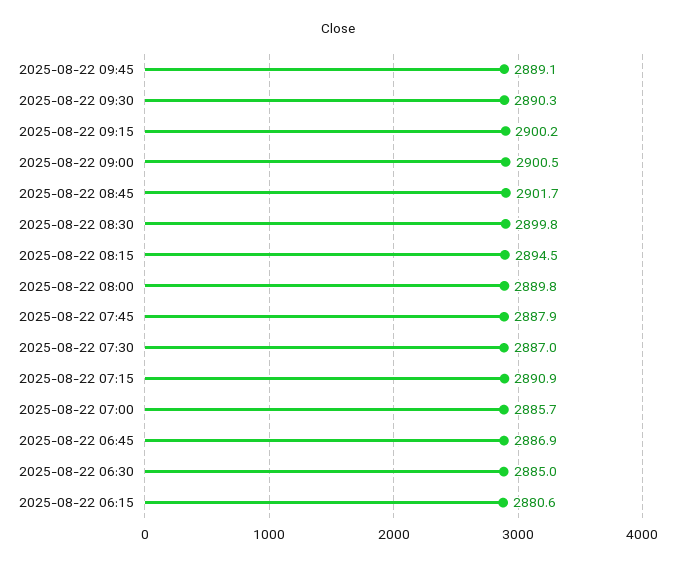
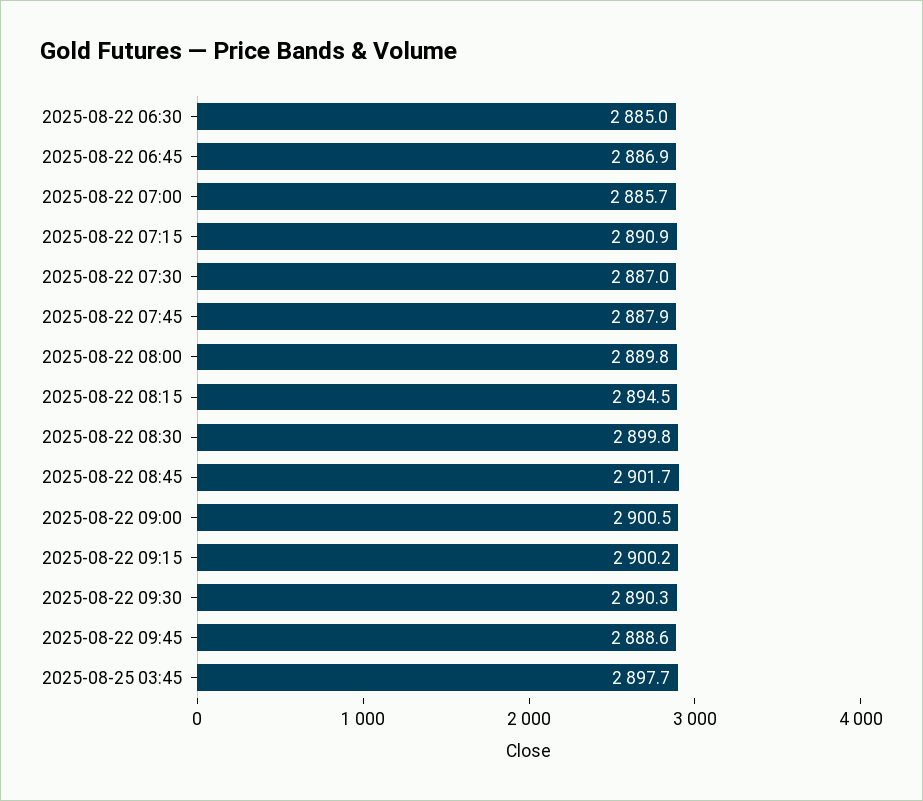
2025-08-22 09:45: 2889.1 -> 2888.6
2025-08-22 06:15: 2880.6 -> none
2025-08-25 03:45: none -> 2897.7

